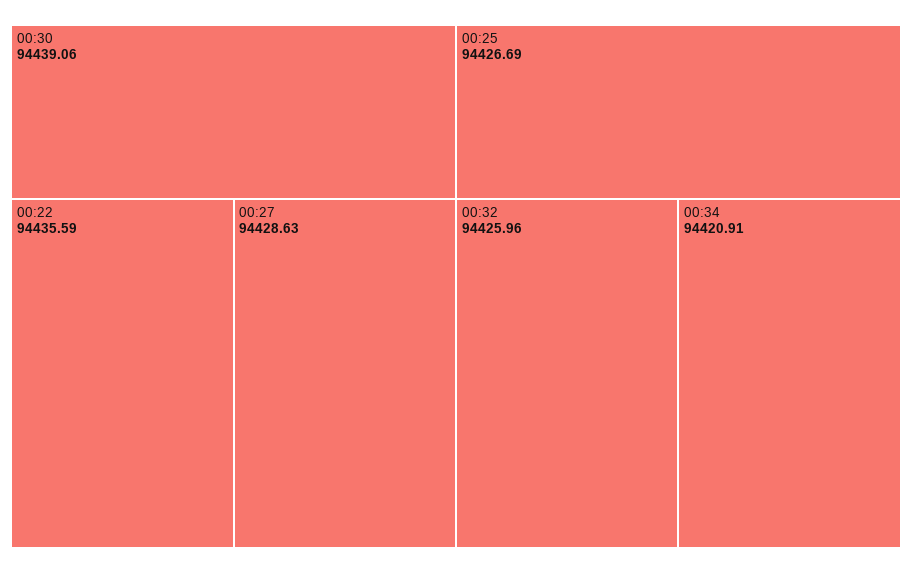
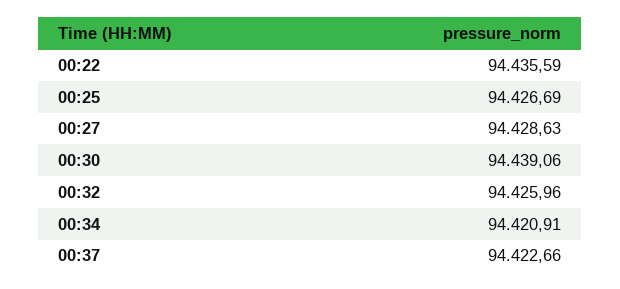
00:37: none -> 94422.66

